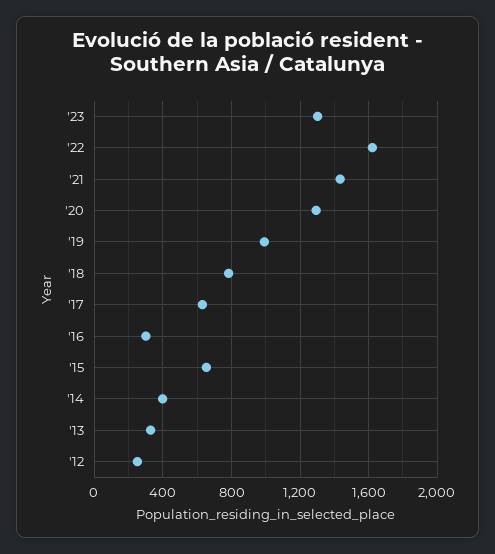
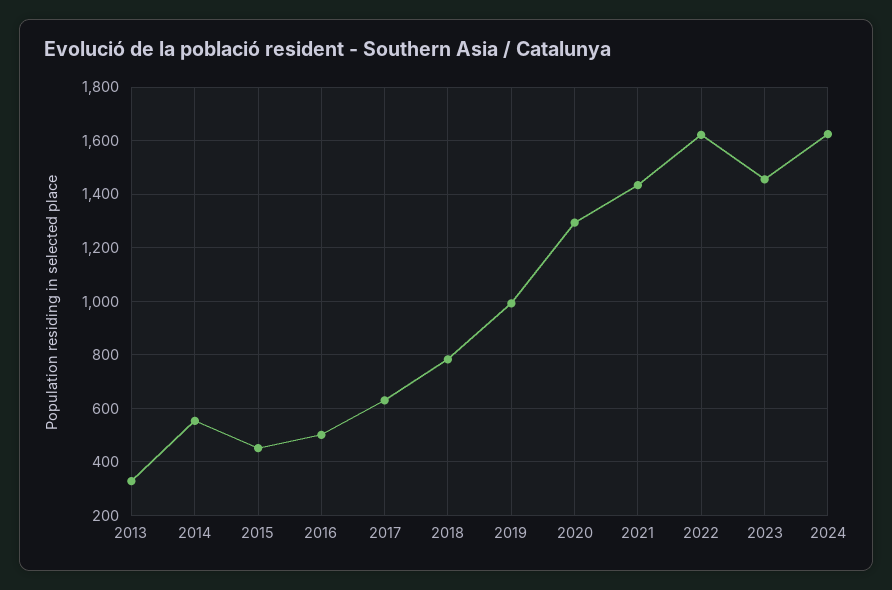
'23: 1300 -> 1450
'16: 300 -> 500
'15: 650 -> 450
'14: 400 -> 550
'12: 250 -> none
2024: none -> 1625

